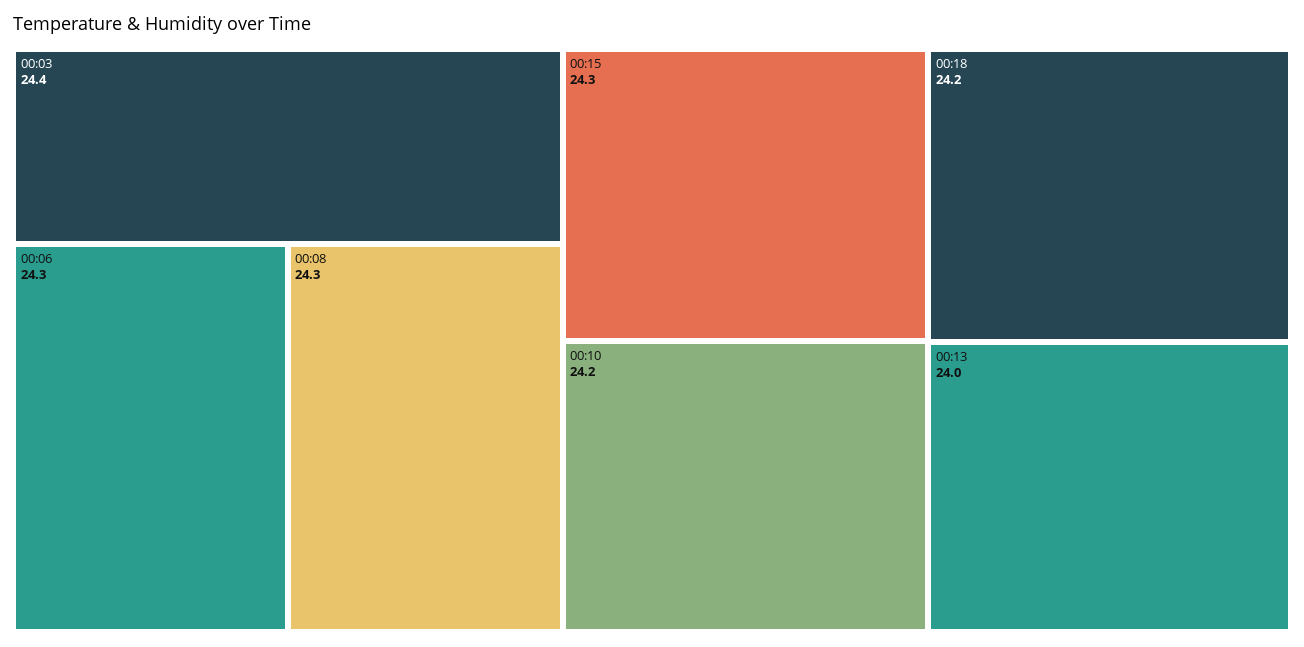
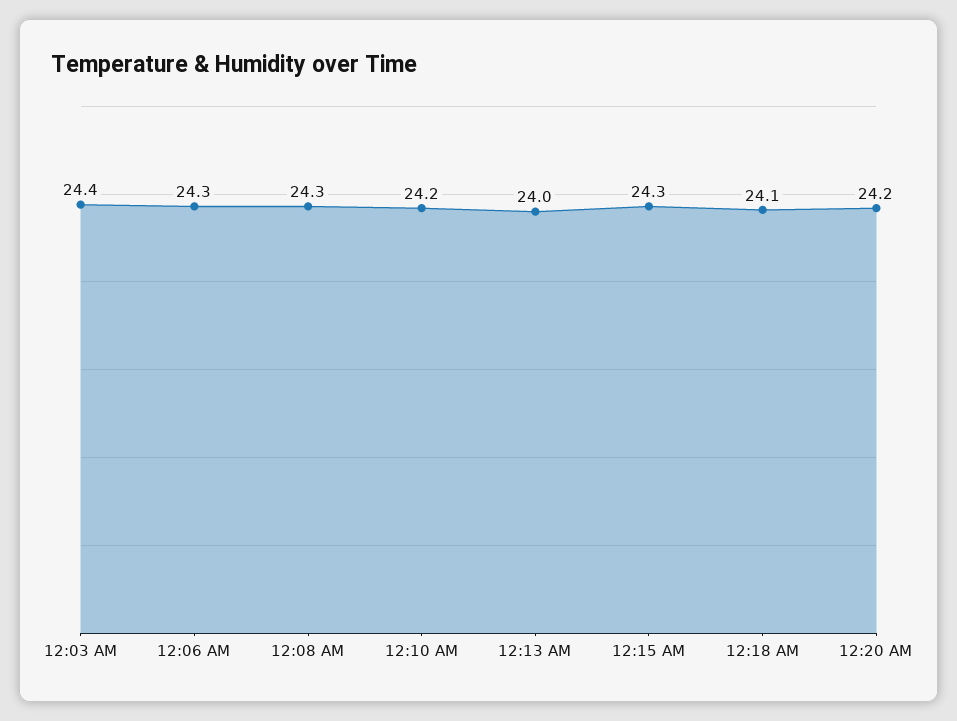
00:18: 24.2 -> 24.1
12:20 AM: none -> 24.2

